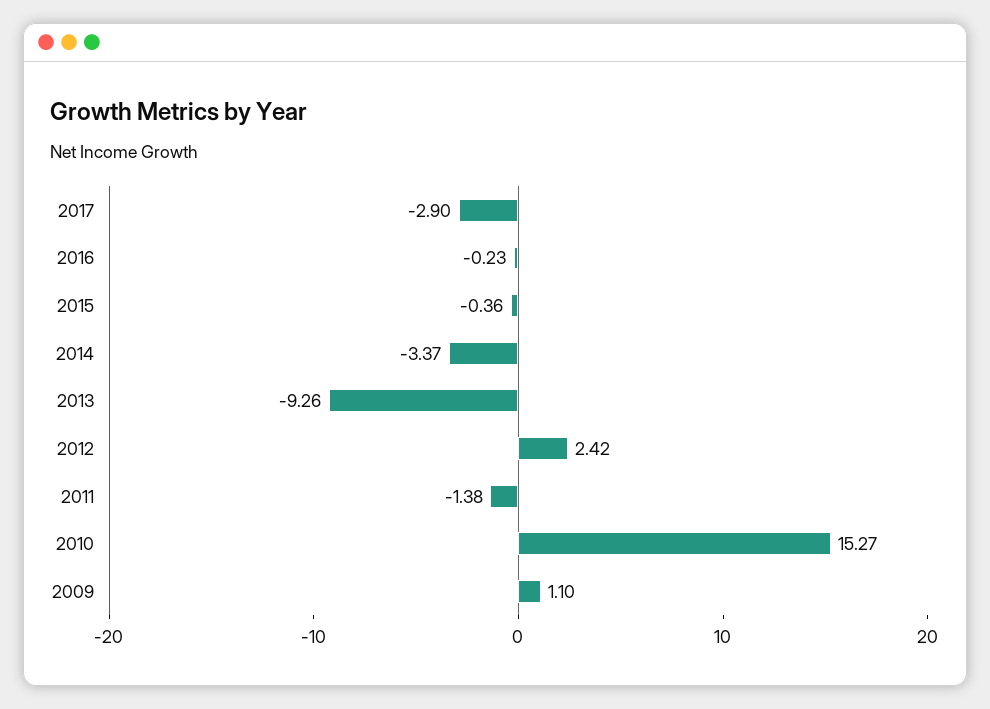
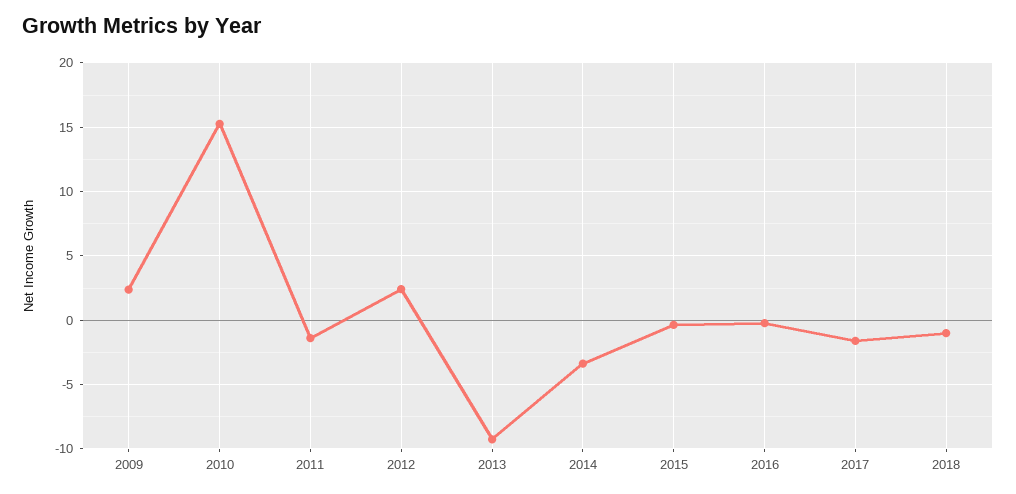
2017: -2.9 -> -1.5
2009: 1.1 -> 2.5
2018: none -> -1

